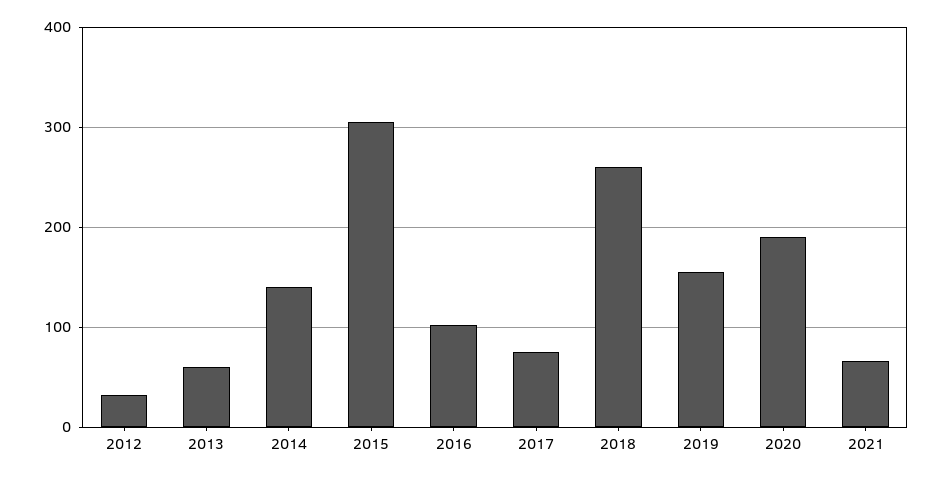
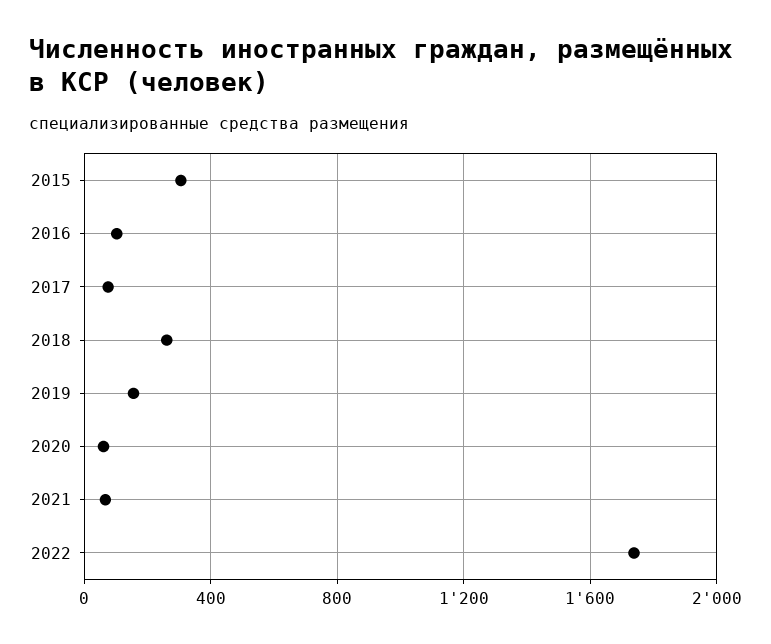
2012: 30 -> none
2013: 60 -> none
2014: 140 -> none
2020: 190 -> 50
2022: none -> 1750

